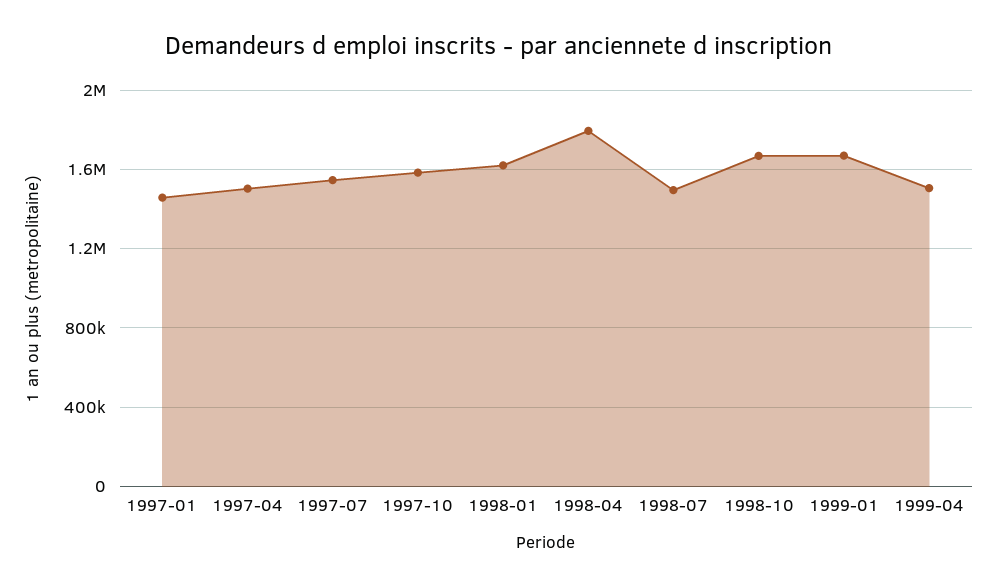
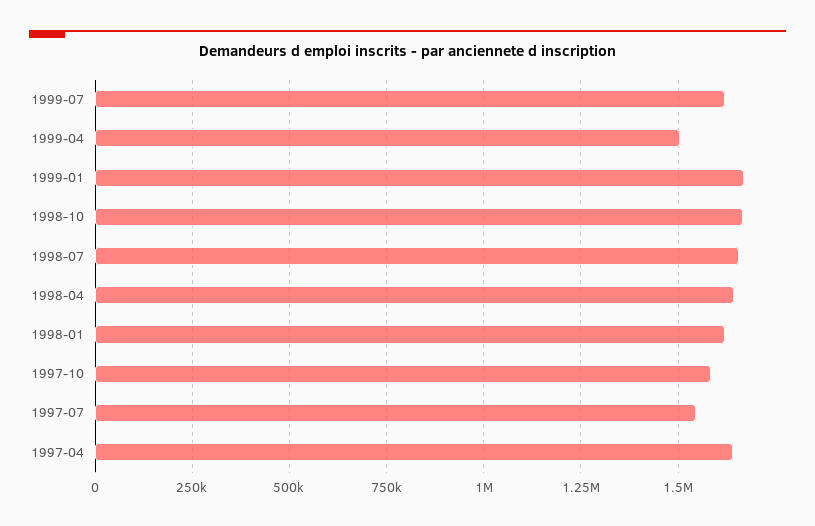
1997-01: 1450000 -> none
1997-04: 1500000 -> 1650000
1998-04: 1800000 -> 1650000
1998-07: 1500000 -> 1650000
1999-07: none -> 1625000

